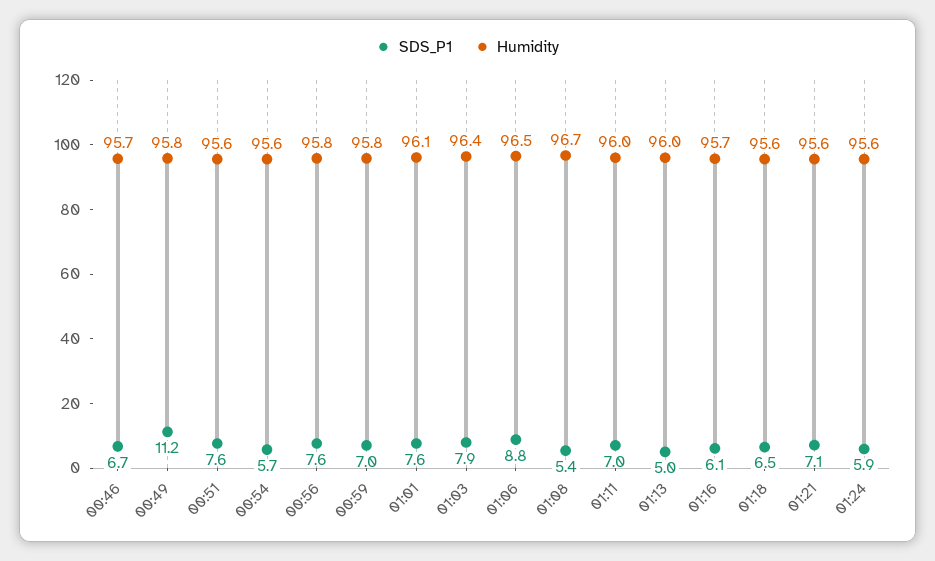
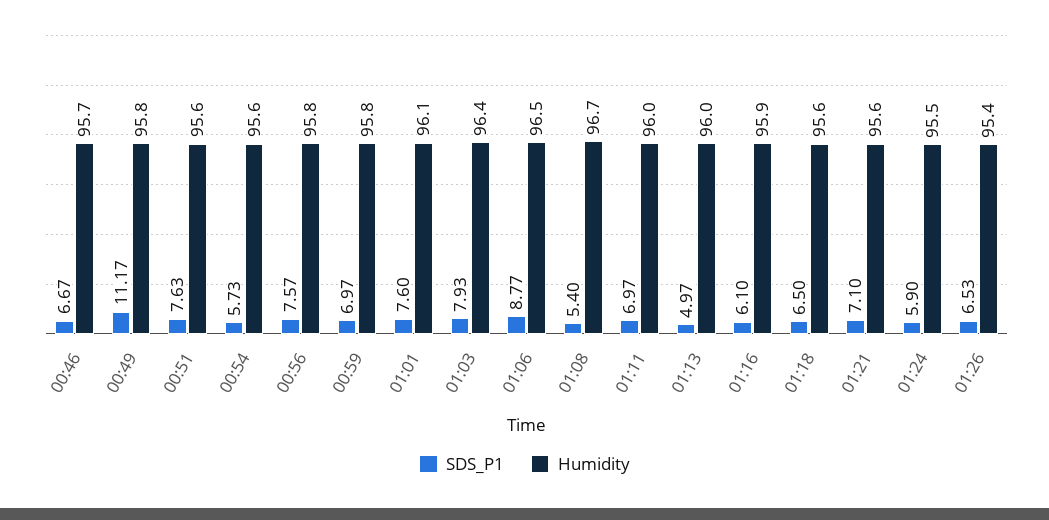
Humidity, 01:16: 95.7 -> 95.9
Humidity, 01:24: 95.6 -> 95.5
SDS_P1, 01:26: none -> 6.53
Humidity, 01:26: none -> 95.4

